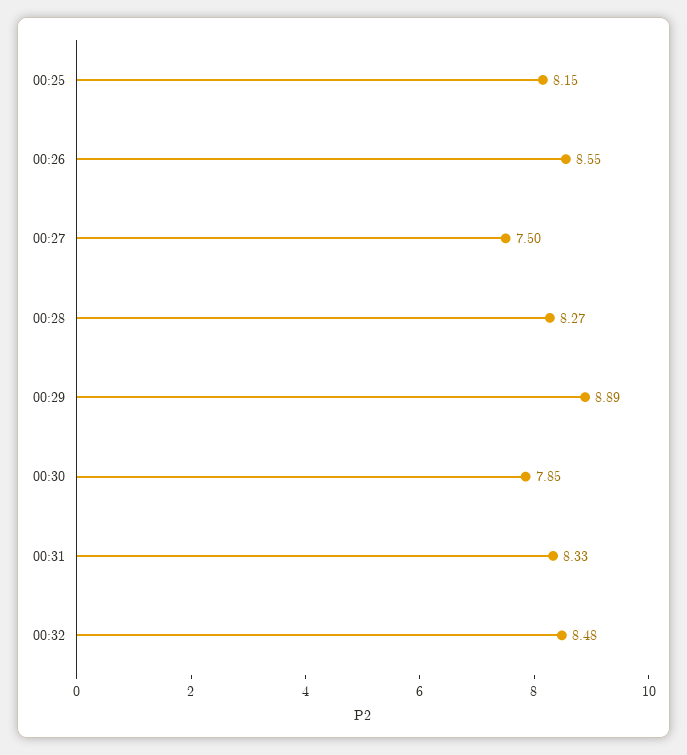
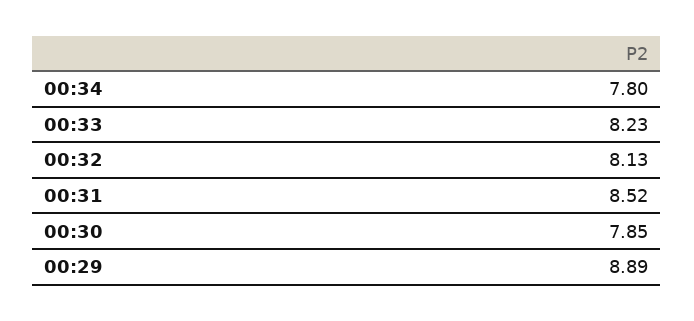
00:25: 8.15 -> none
00:26: 8.55 -> none
00:27: 7.5 -> none
00:28: 8.27 -> none
00:31: 8.33 -> 8.52
00:32: 8.48 -> 8.13
00:34: none -> 7.8
00:33: none -> 8.23

